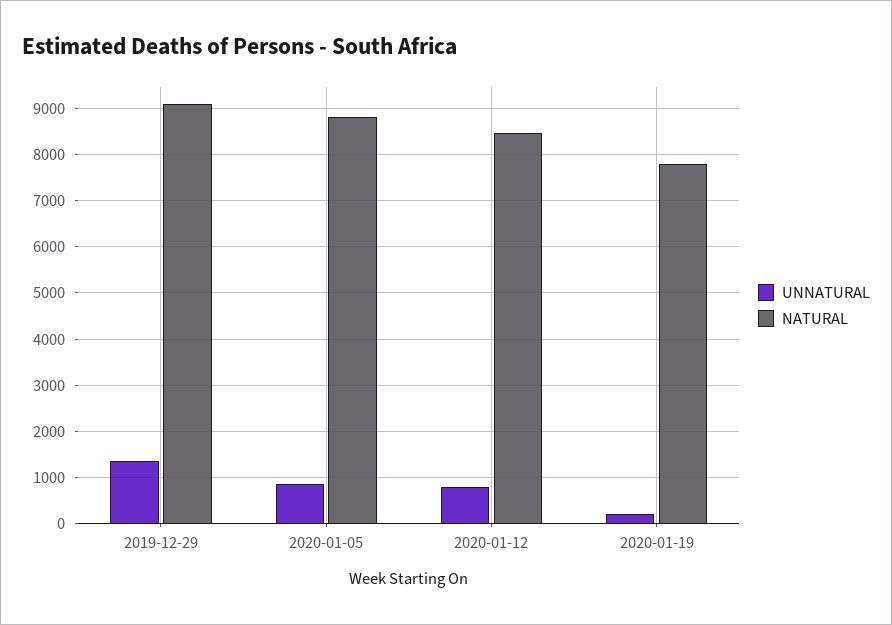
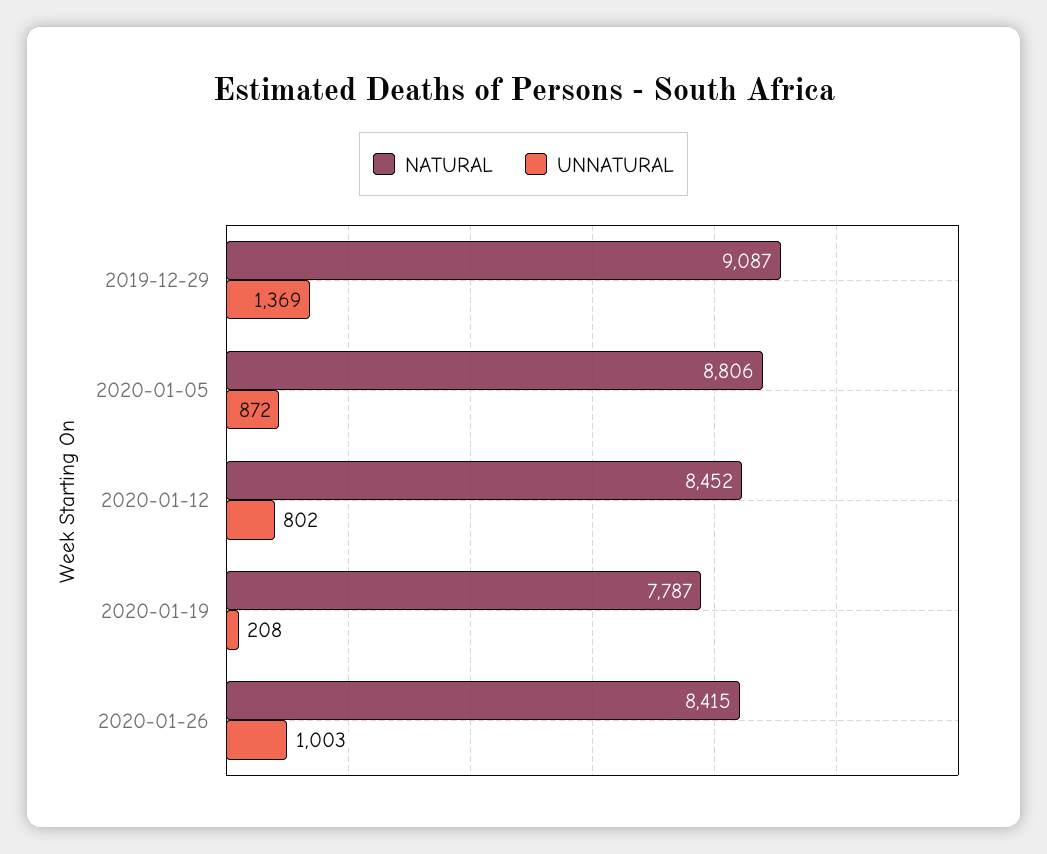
NATURAL, 2020-01-26: none -> 8415
UNNATURAL, 2020-01-26: none -> 1003

